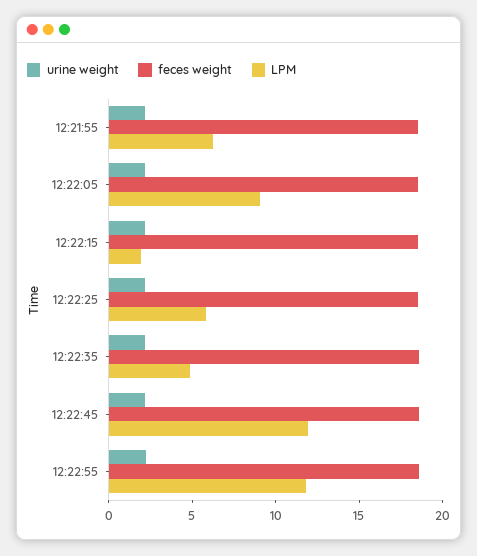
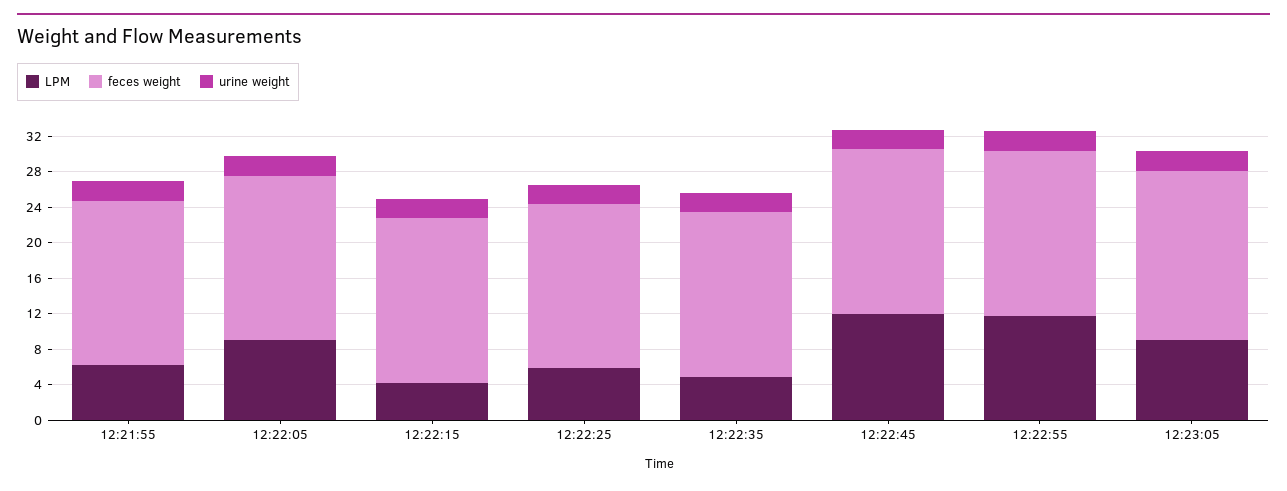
LPM, 12:22:15: 2 -> 4
LPM, 12:23:05: none -> 9
feces weight, 12:23:05: none -> 19
urine weight, 12:23:05: none -> 2

